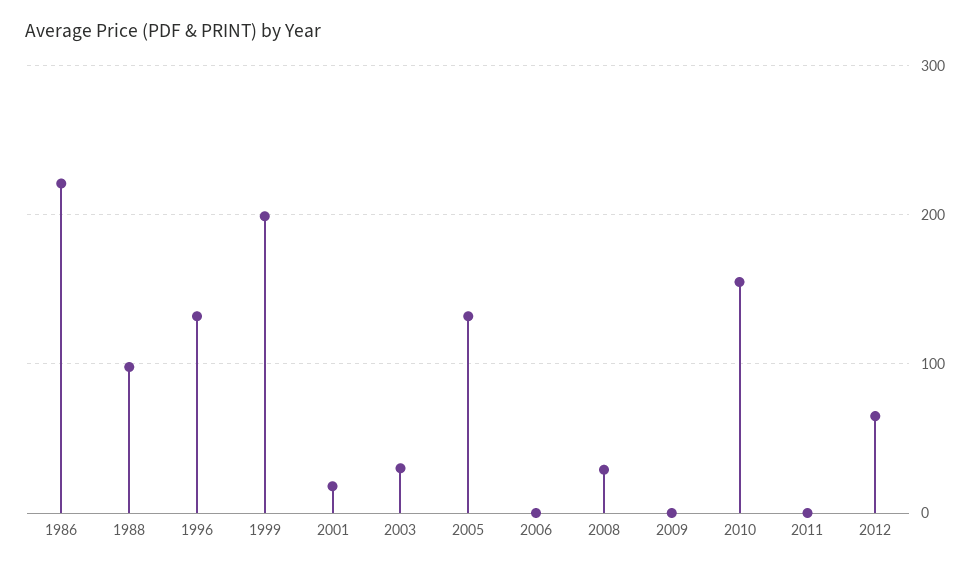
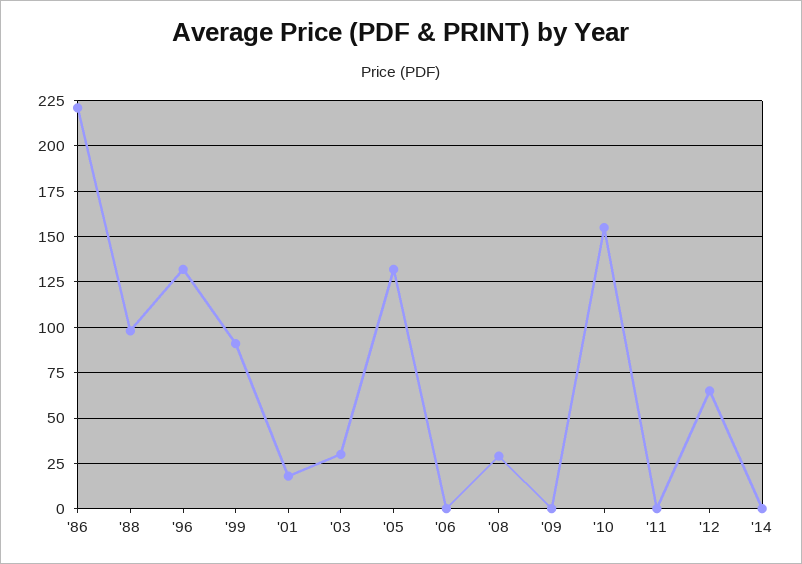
1999: 200 -> 90
'14: none -> 0

